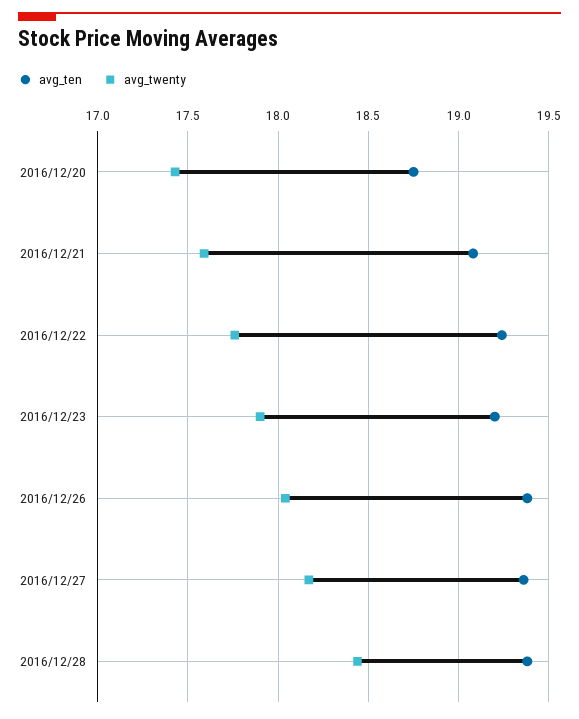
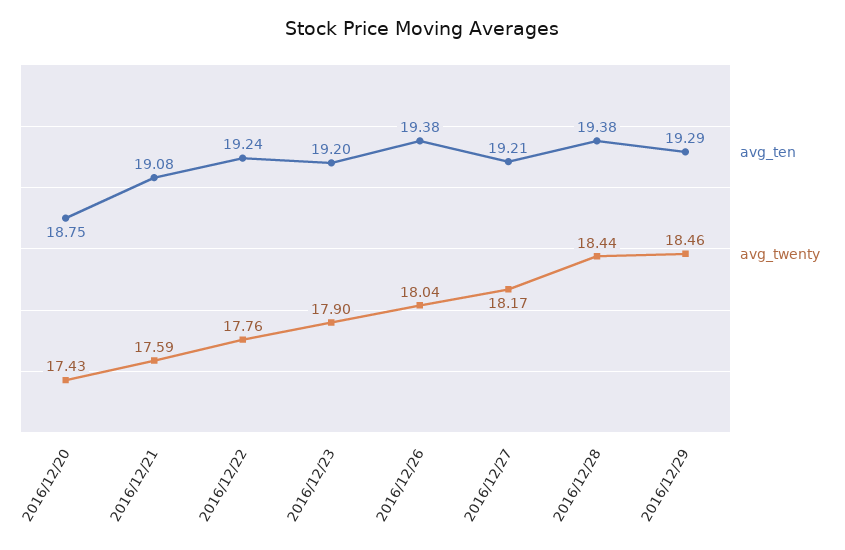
avg_ten, 2016/12/27: 19.35 -> 19.21
avg_ten, 2016/12/29: none -> 19.29
avg_twenty, 2016/12/29: none -> 18.46

